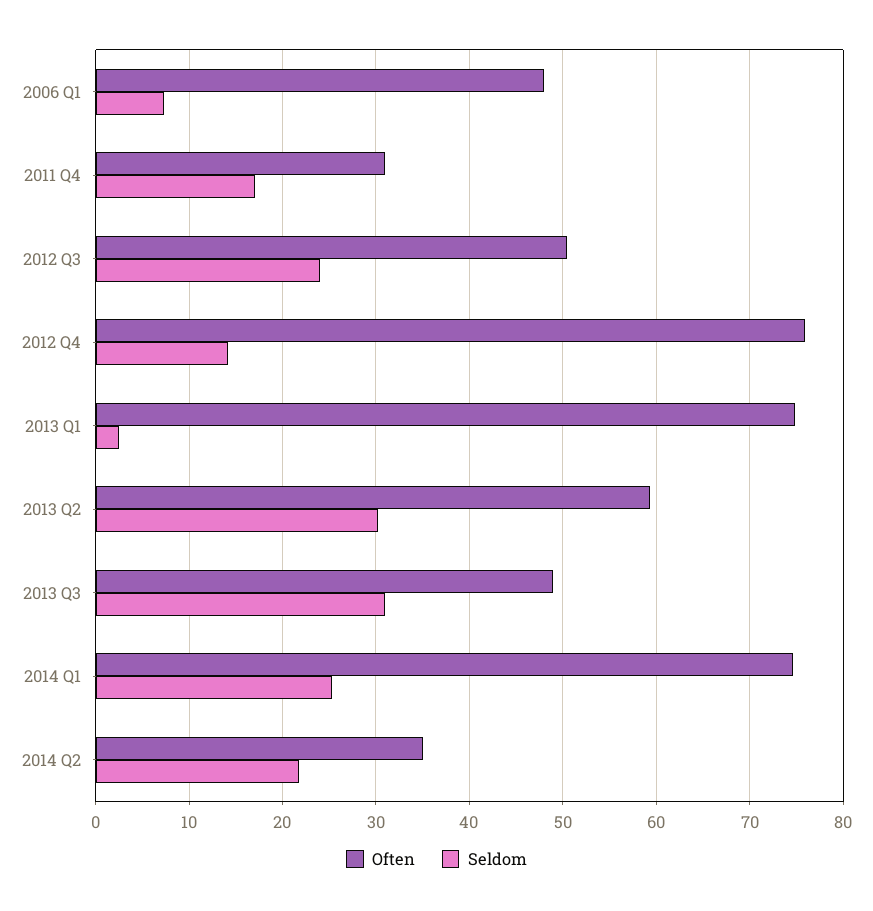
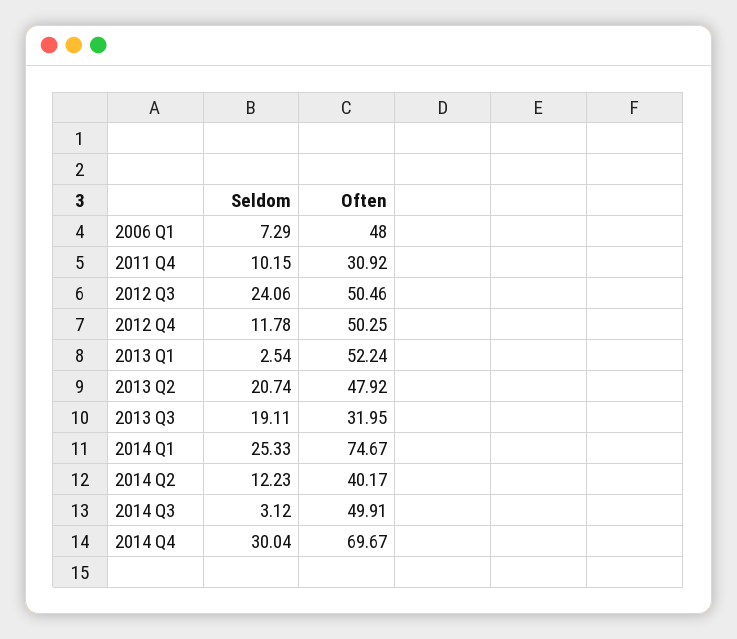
Seldom, 2011 Q4: 17 -> 10.15
Often, 2012 Q4: 76 -> 50.25
Seldom, 2012 Q4: 14 -> 11.78
Often, 2013 Q1: 75 -> 52.24
Often, 2013 Q2: 59 -> 47.92
Seldom, 2013 Q2: 30 -> 20.74
Often, 2013 Q3: 49 -> 31.95
Seldom, 2013 Q3: 31 -> 19.11
Often, 2014 Q2: 35 -> 40.17
Seldom, 2014 Q2: 22 -> 12.23
Seldom, 2014 Q3: none -> 3.12
Often, 2014 Q3: none -> 49.91
Seldom, 2014 Q4: none -> 30.04
Often, 2014 Q4: none -> 69.67

